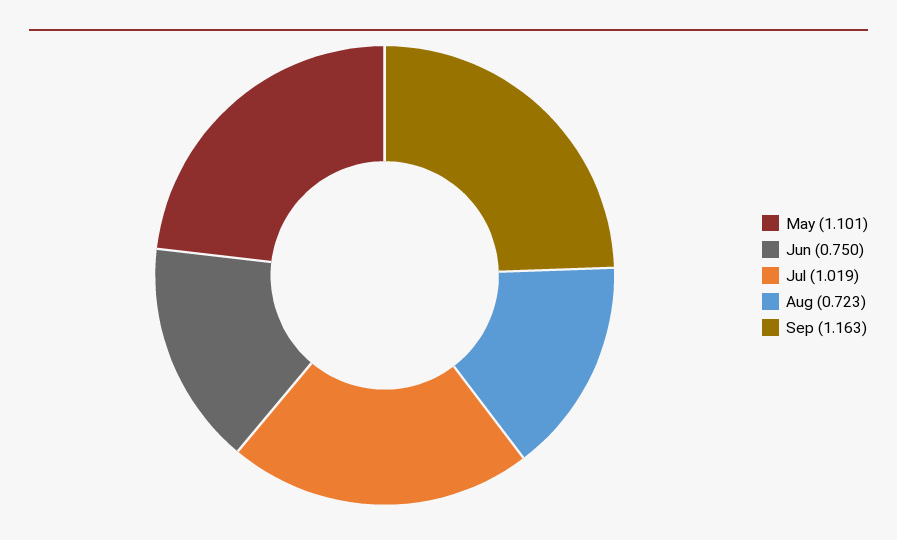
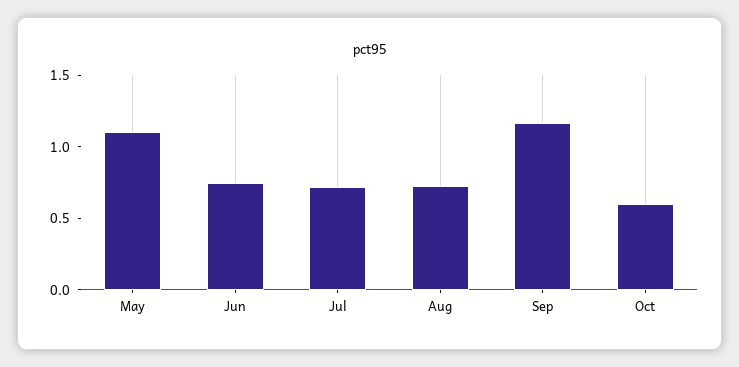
Jul: 1.019 -> 0.7
Oct: none -> 0.6

